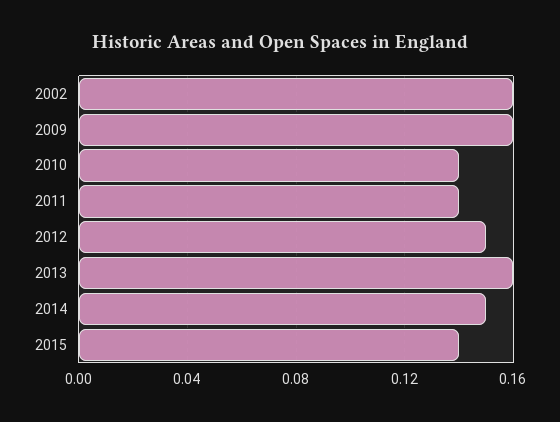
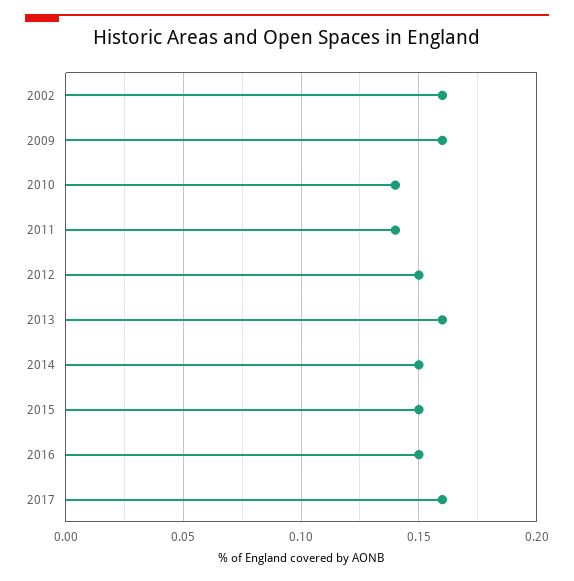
2015: 0.14 -> 0.15
2016: none -> 0.15
2017: none -> 0.16

